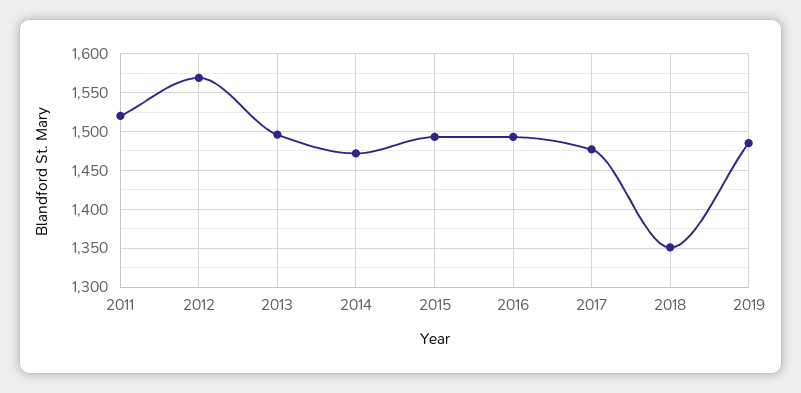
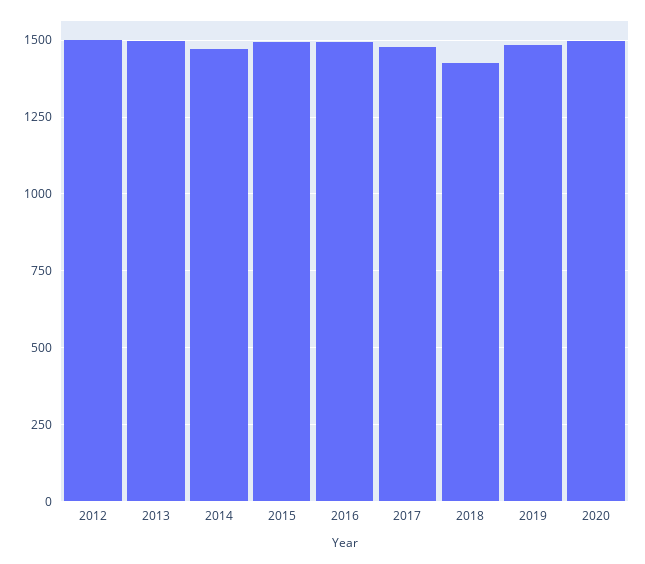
2011: 1520 -> none
2012: 1570 -> 1500
2018: 1350 -> 1425
2020: none -> 1500

